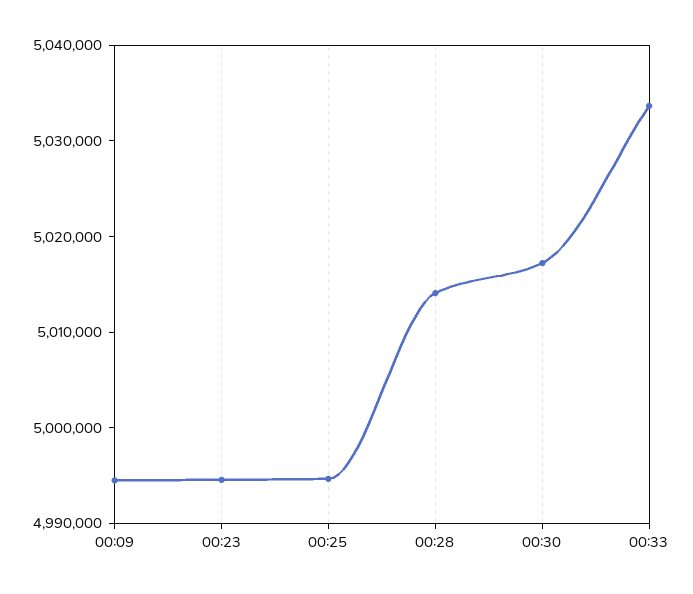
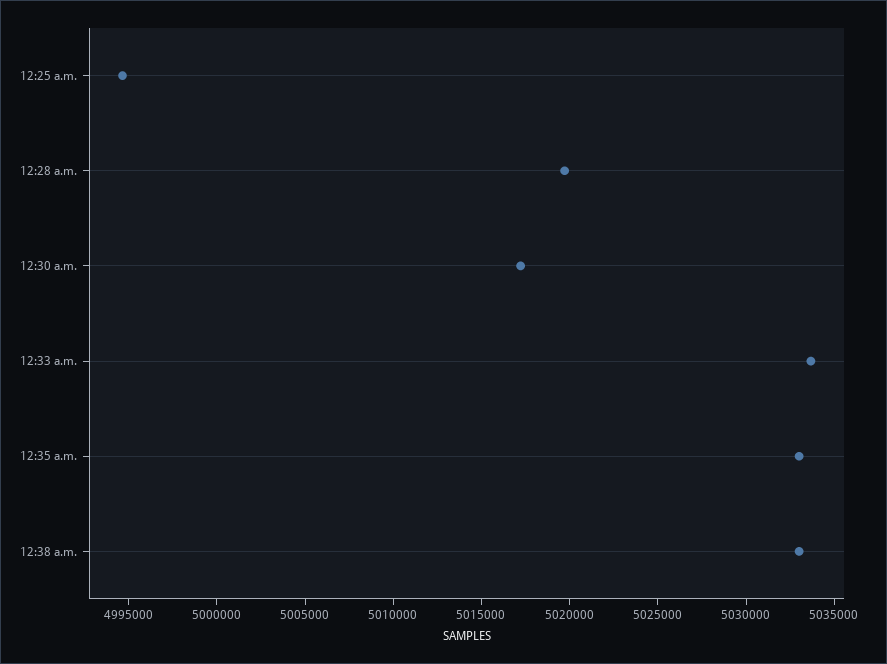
00:09: 4994000 -> none
00:23: 4994000 -> none
00:28: 5014000 -> 5020000
12:35 a.m.: none -> 5033000
12:38 a.m.: none -> 5033000

